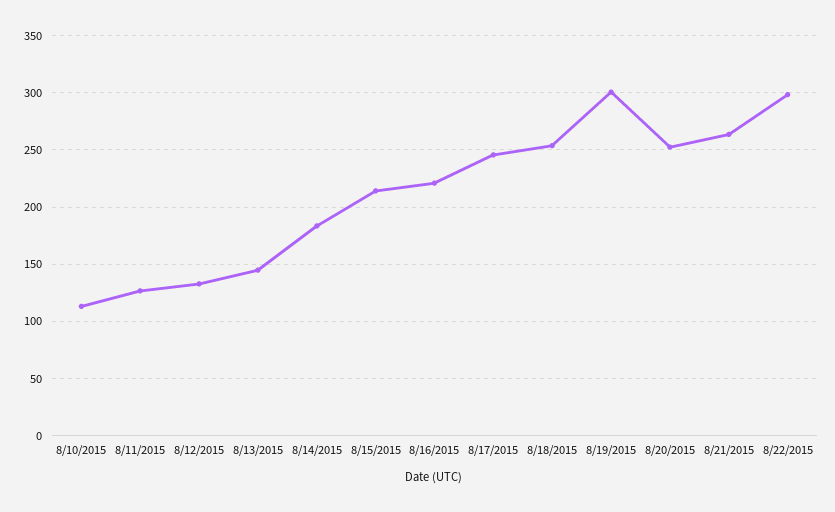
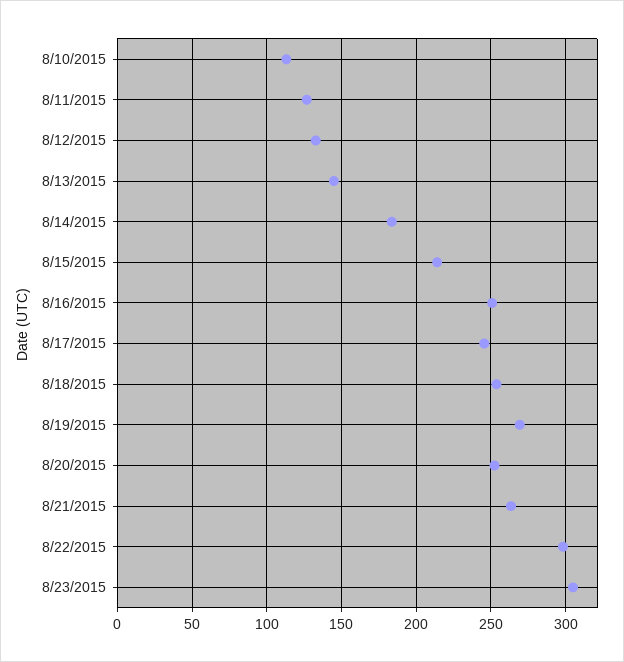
8/16/2015: 220 -> 250
8/19/2015: 300 -> 270
8/23/2015: none -> 305

